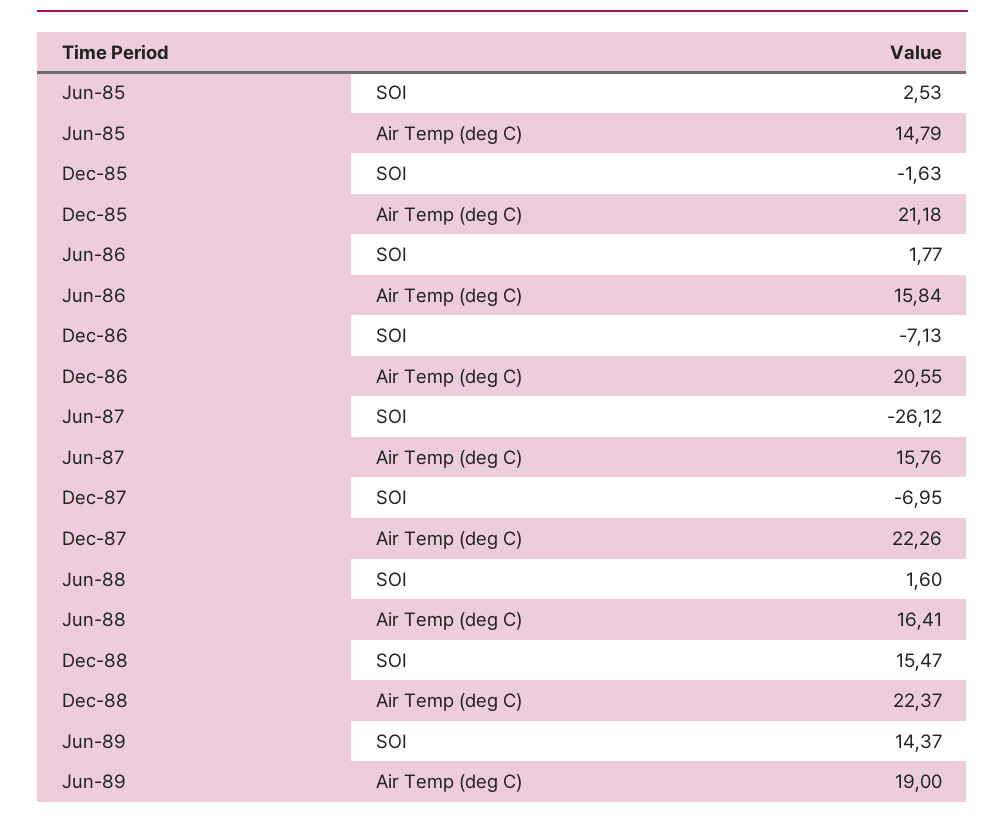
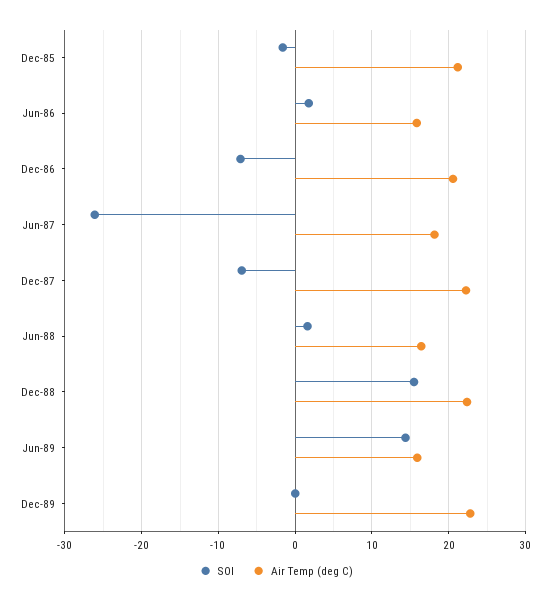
SOI, Jun-85: 2.53 -> none
Air Temp (deg C), Jun-85: 14.79 -> none
Air Temp (deg C), Jun-87: 15.76 -> 18
Air Temp (deg C), Jun-89: 19 -> 16
SOI, Dec-89: none -> 0
Air Temp (deg C), Dec-89: none -> 23

